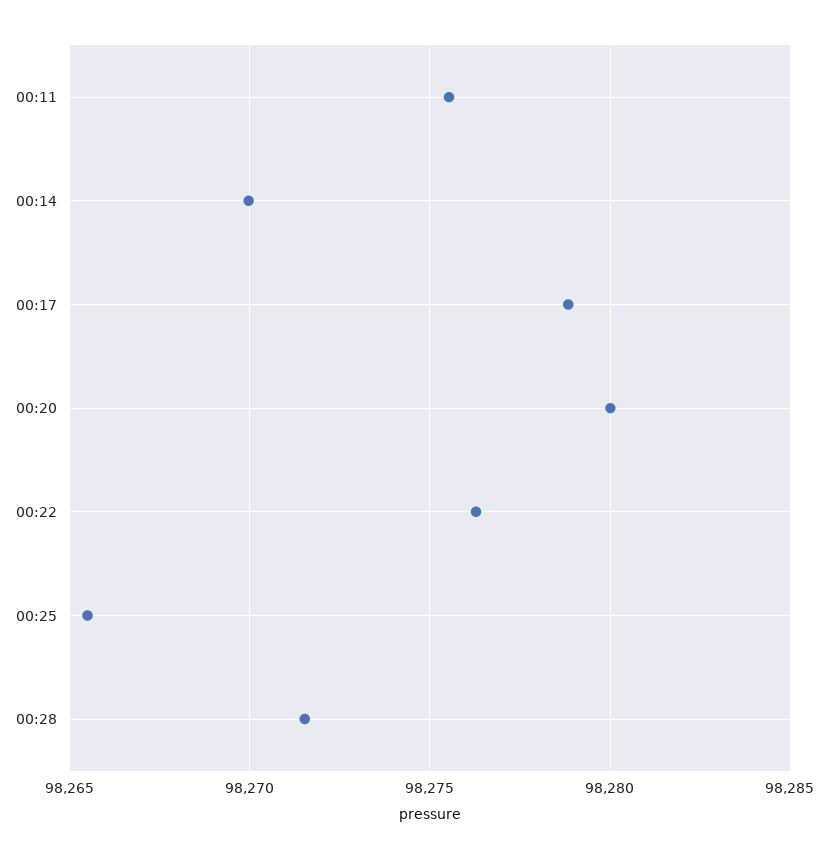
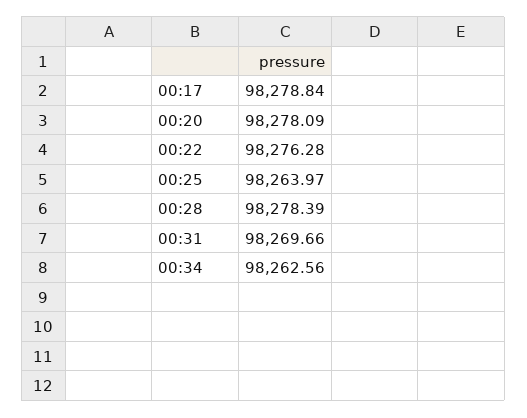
00:11: 98275.5 -> none
00:14: 98270 -> none
00:20: 98280 -> 98278.09
00:25: 98265.5 -> 98263.97
00:28: 98271.5 -> 98278.39
00:31: none -> 98269.66
00:34: none -> 98262.56

